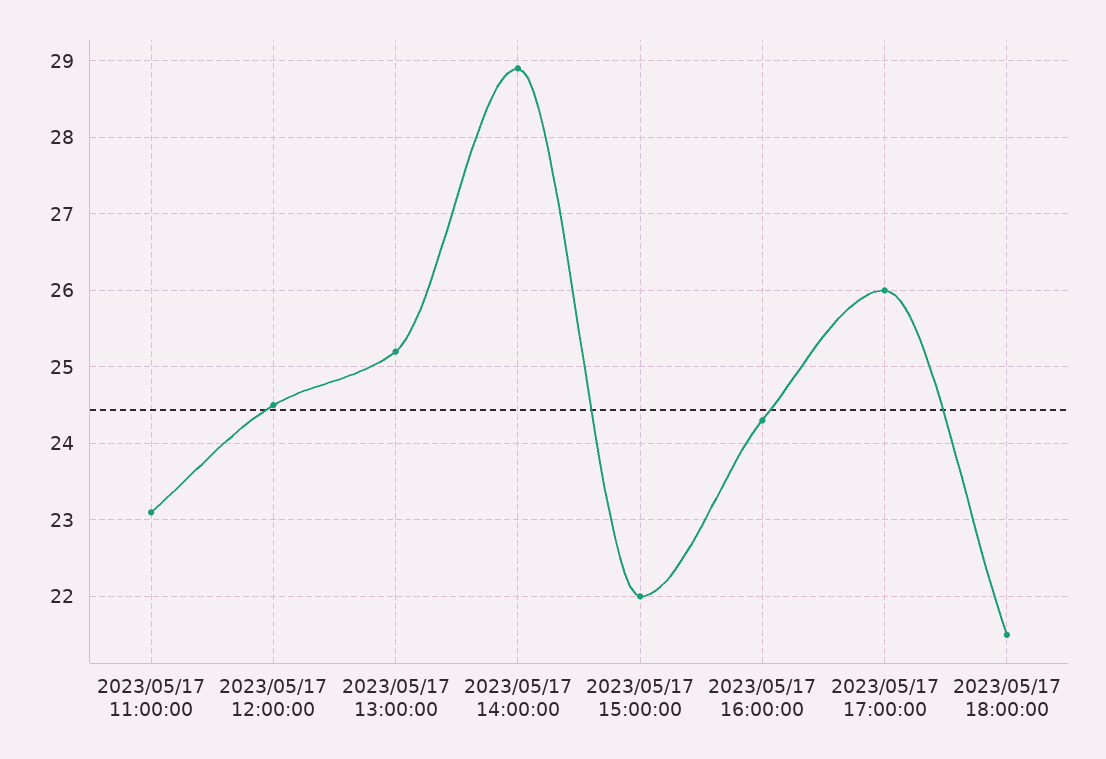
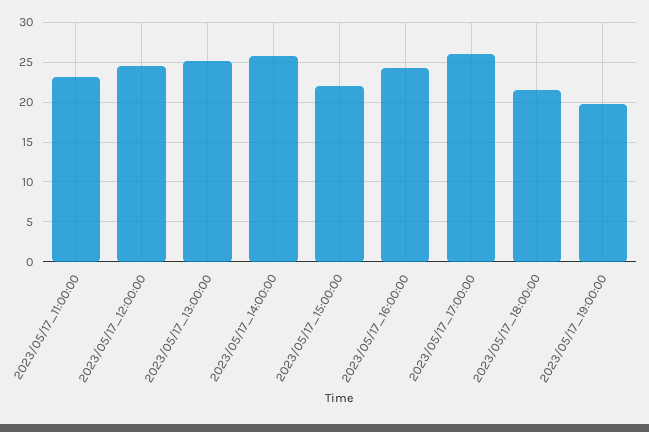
2023/05/17 14:00:00: 28.9 -> 26
2023/05/17_19:00:00: none -> 20

